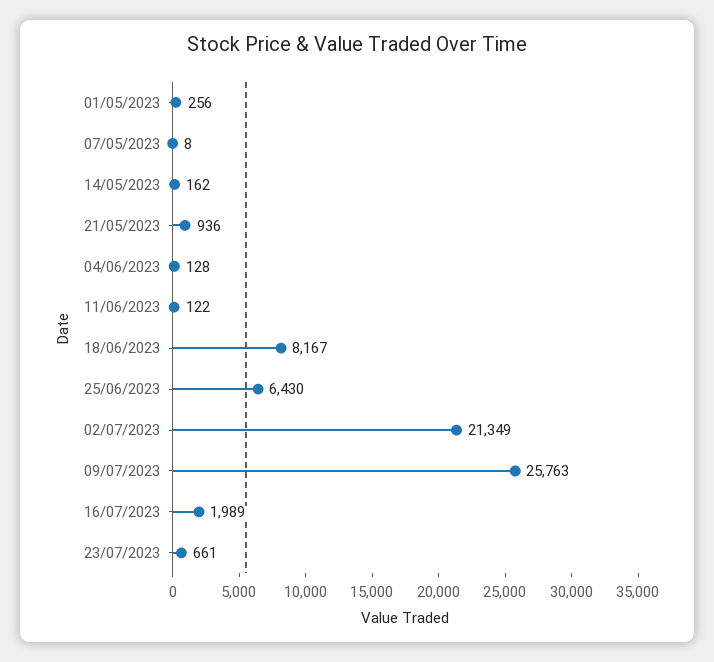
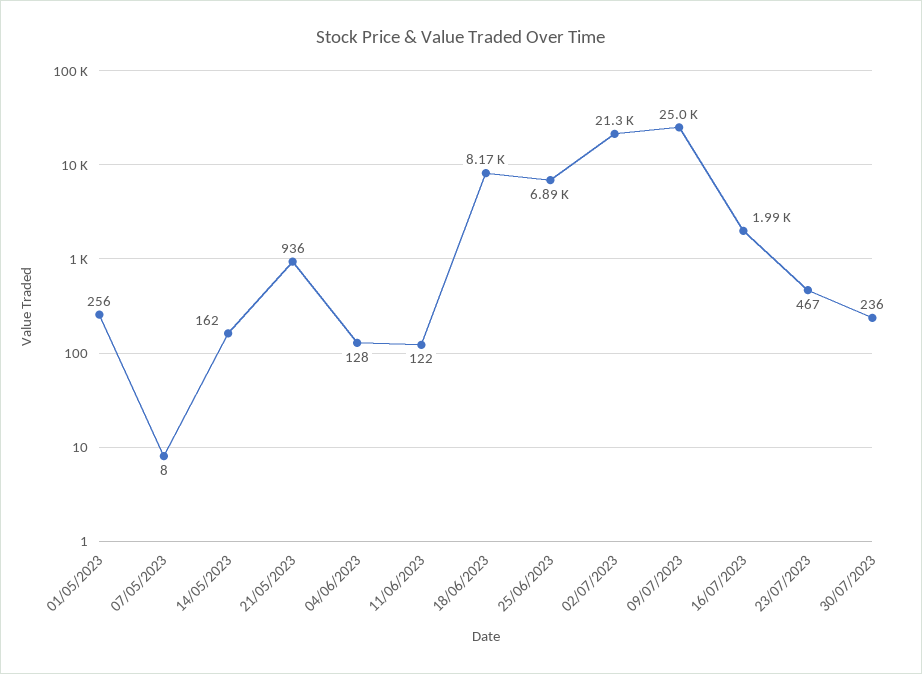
25/06/2023: 6430 -> 6890
09/07/2023: 25763 -> 25000
23/07/2023: 661 -> 467
30/07/2023: none -> 236

